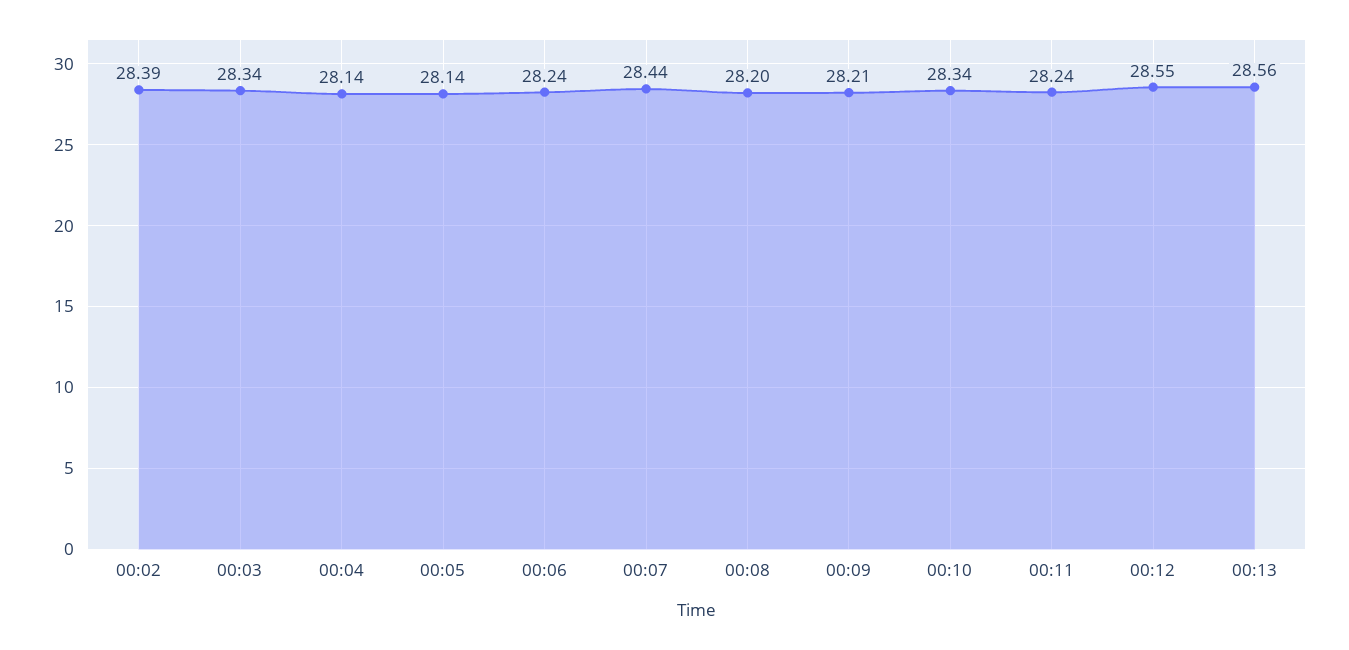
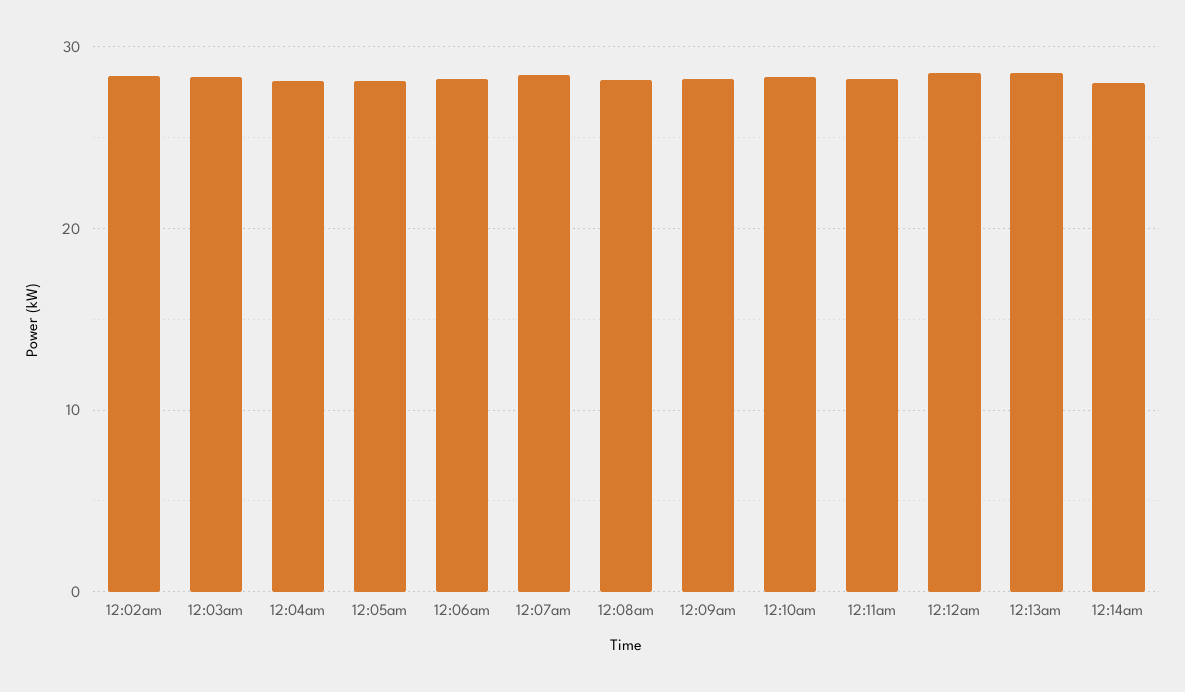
12:14am: none -> 28

